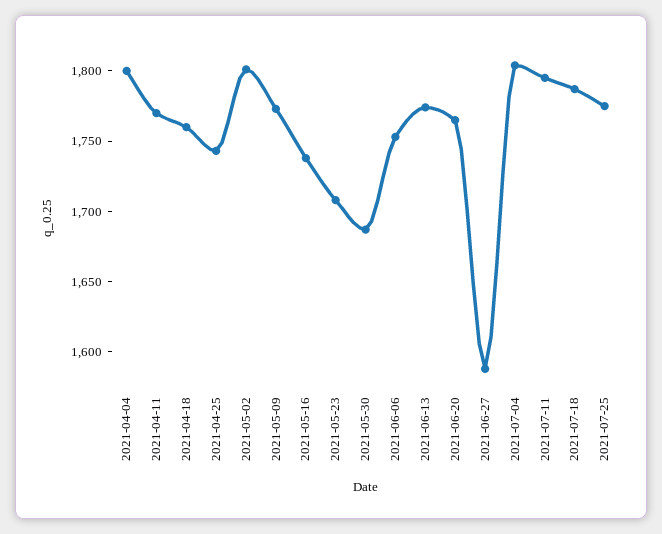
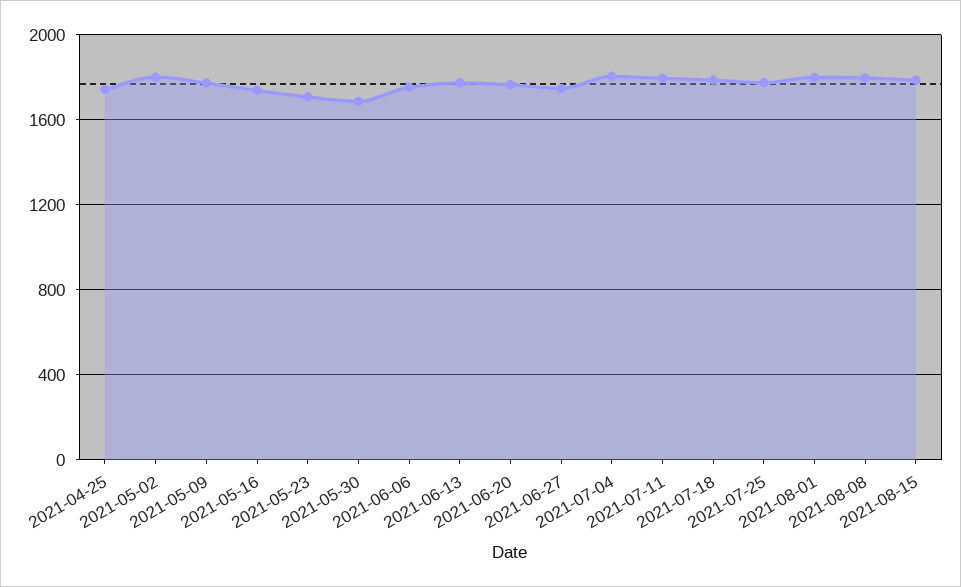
2021-04-04: 1800 -> none
2021-04-11: 1770 -> none
2021-04-18: 1760 -> none
2021-06-27: 1590 -> 1750
2021-08-01: none -> 1800
2021-08-08: none -> 1800
2021-08-15: none -> 1800

